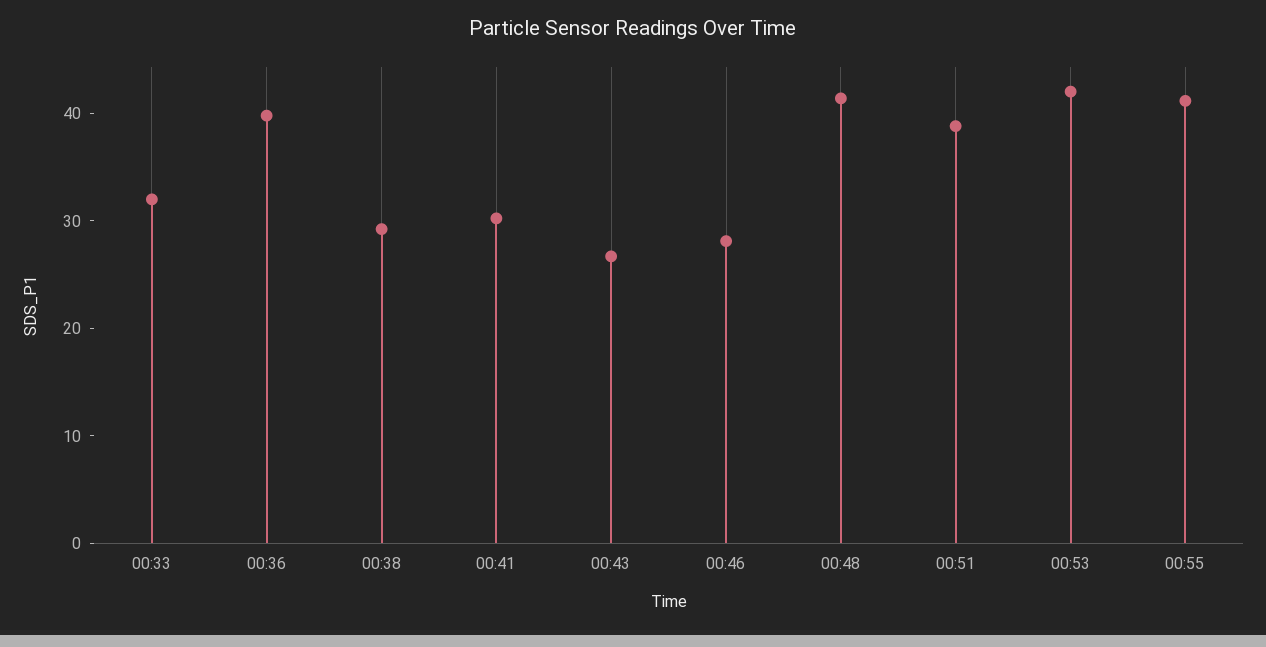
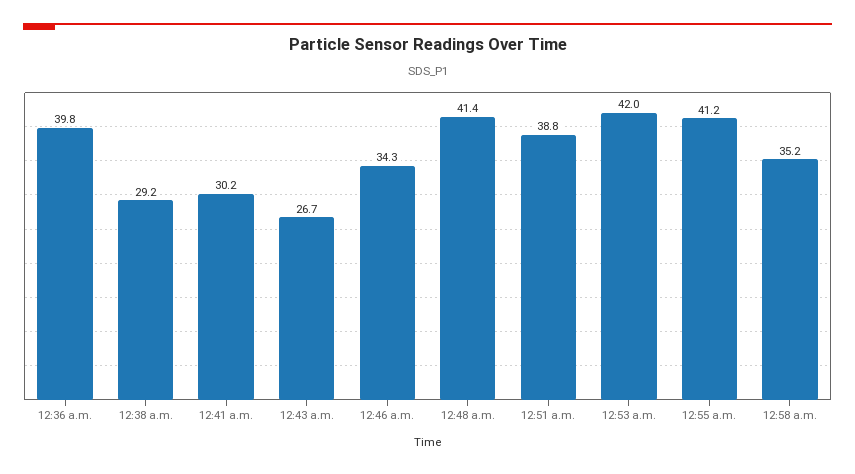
00:33: 32 -> none
00:46: 28 -> 34.3
12:58 a.m.: none -> 35.2

